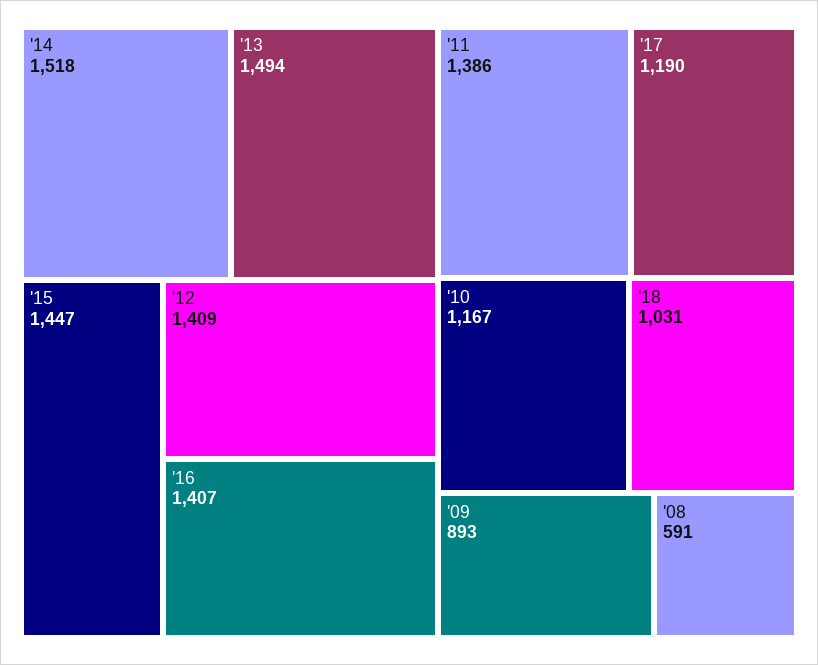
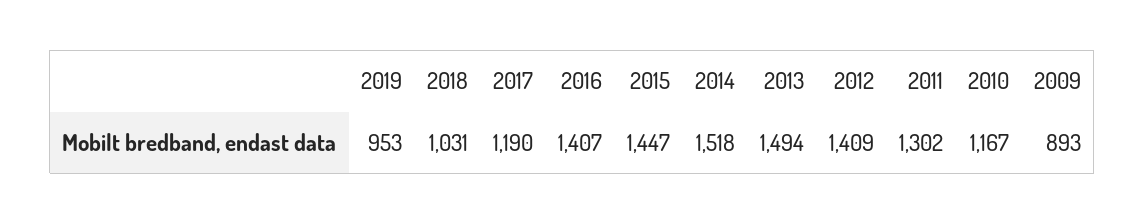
'11: 1386 -> 1302
'08: 591 -> none
2019: none -> 953

